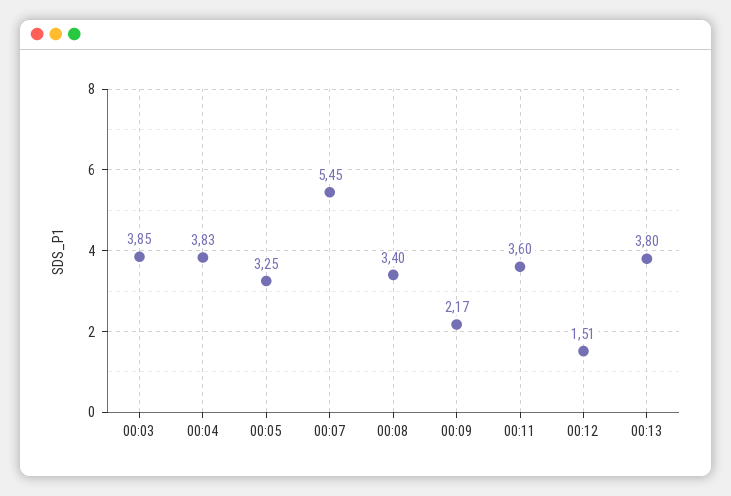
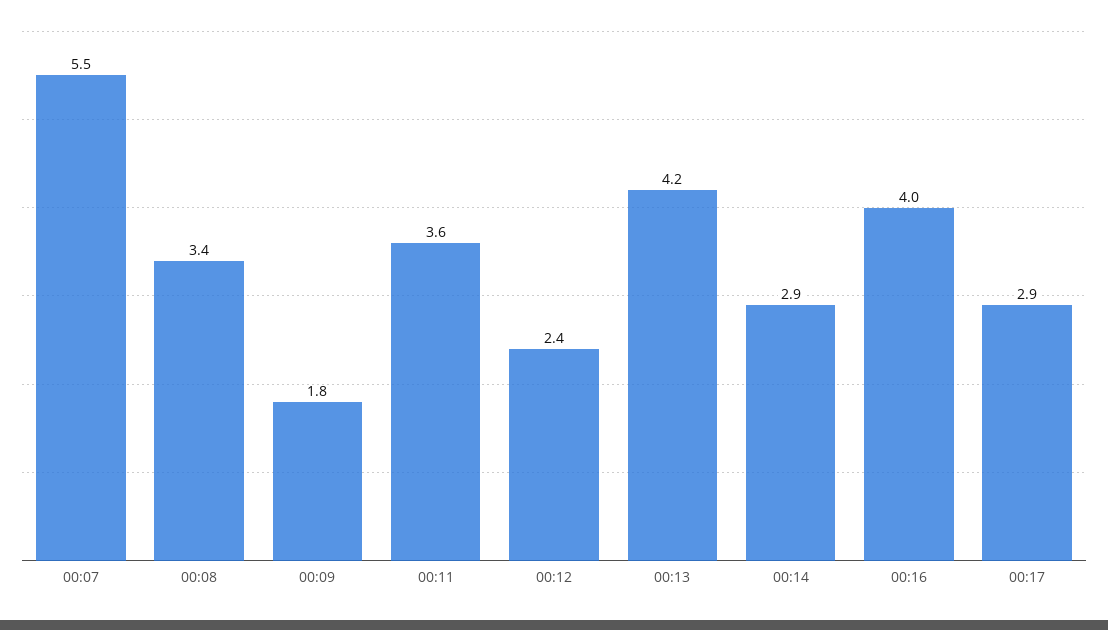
00:03: 3.85 -> none
00:04: 3.83 -> none
00:05: 3.25 -> none
00:09: 2.17 -> 1.8
00:12: 1.51 -> 2.4
00:13: 3.8 -> 4.2
00:14: none -> 2.9
00:16: none -> 4
00:17: none -> 2.9

